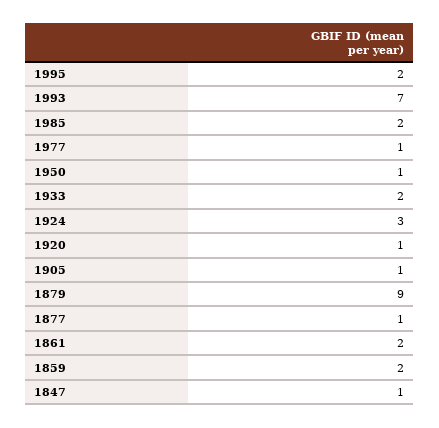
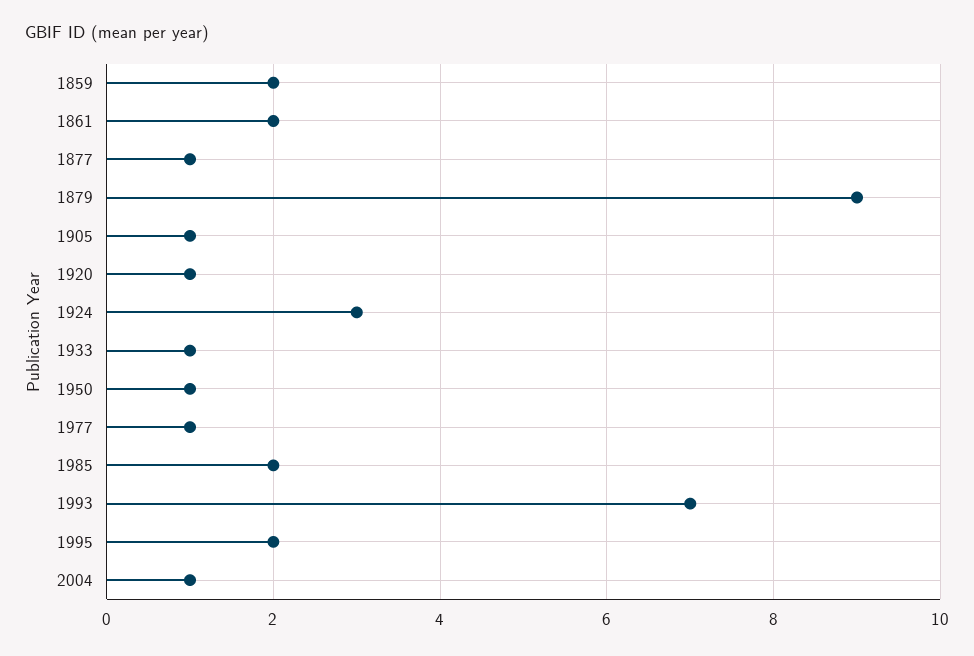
1933: 2 -> 1
1847: 1 -> none
2004: none -> 1

